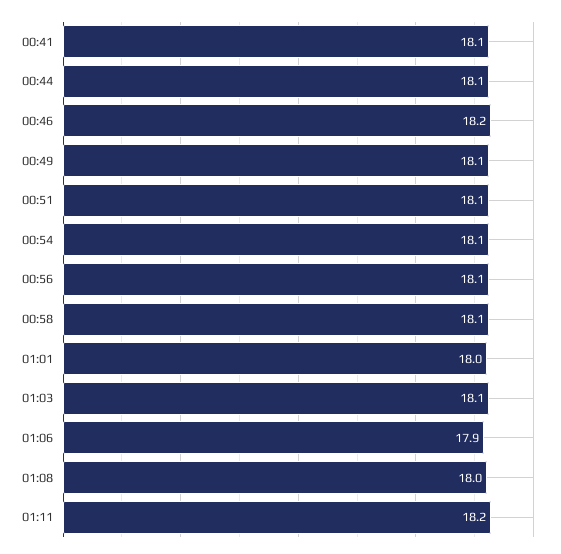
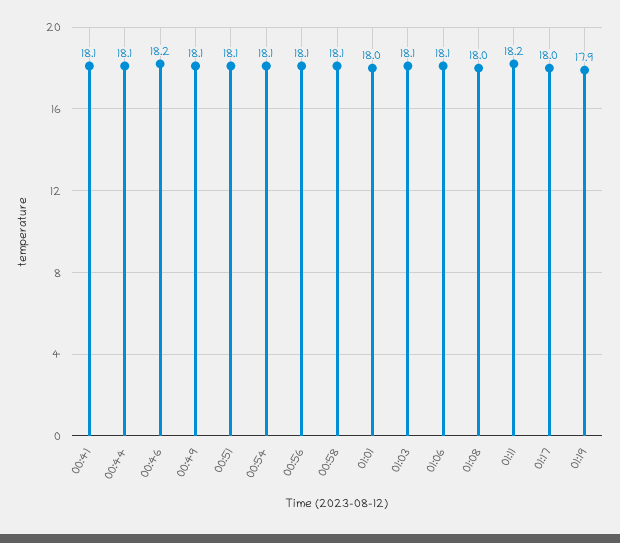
01:06: 17.9 -> 18.1
01:17: none -> 18
01:19: none -> 17.9

